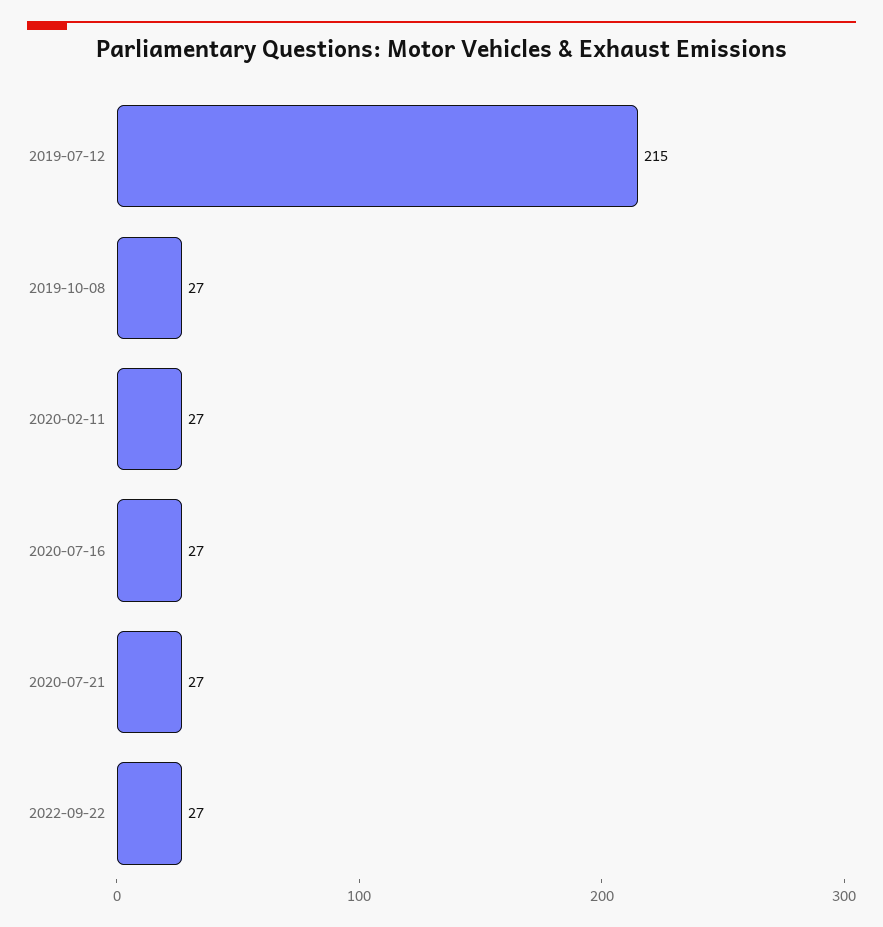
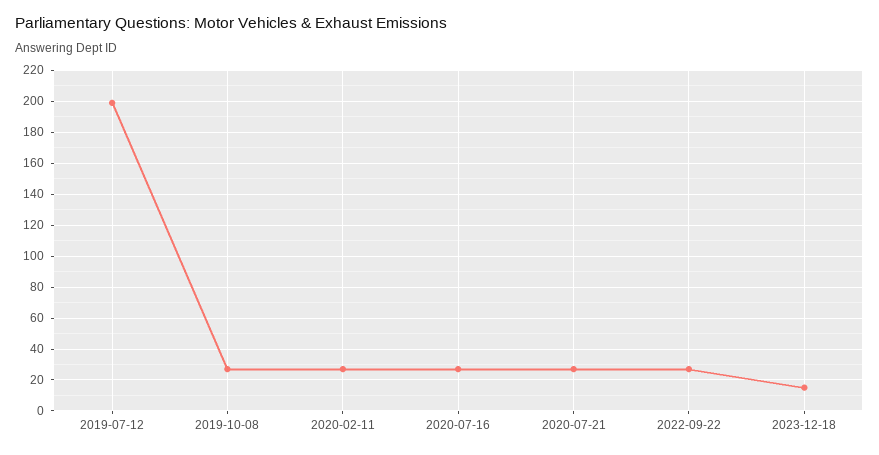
2019-07-12: 215 -> 200
2023-12-18: none -> 15

